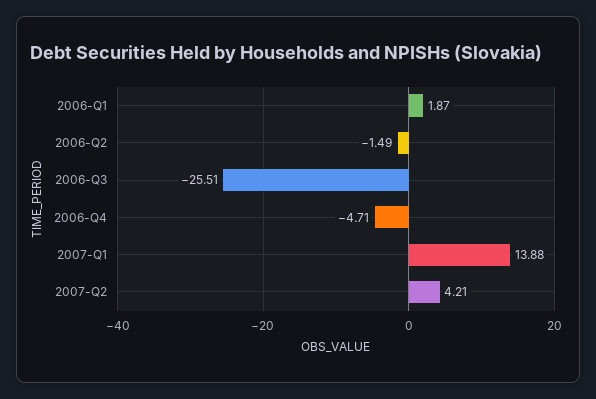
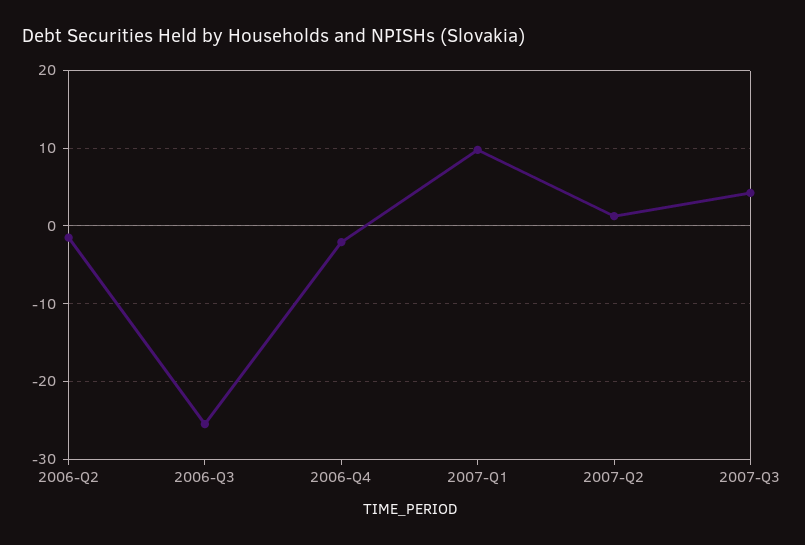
2006-Q1: 1.87 -> none
2006-Q4: -4.71 -> -2
2007-Q1: 13.88 -> 10
2007-Q2: 4.21 -> 1
2007-Q3: none -> 4

